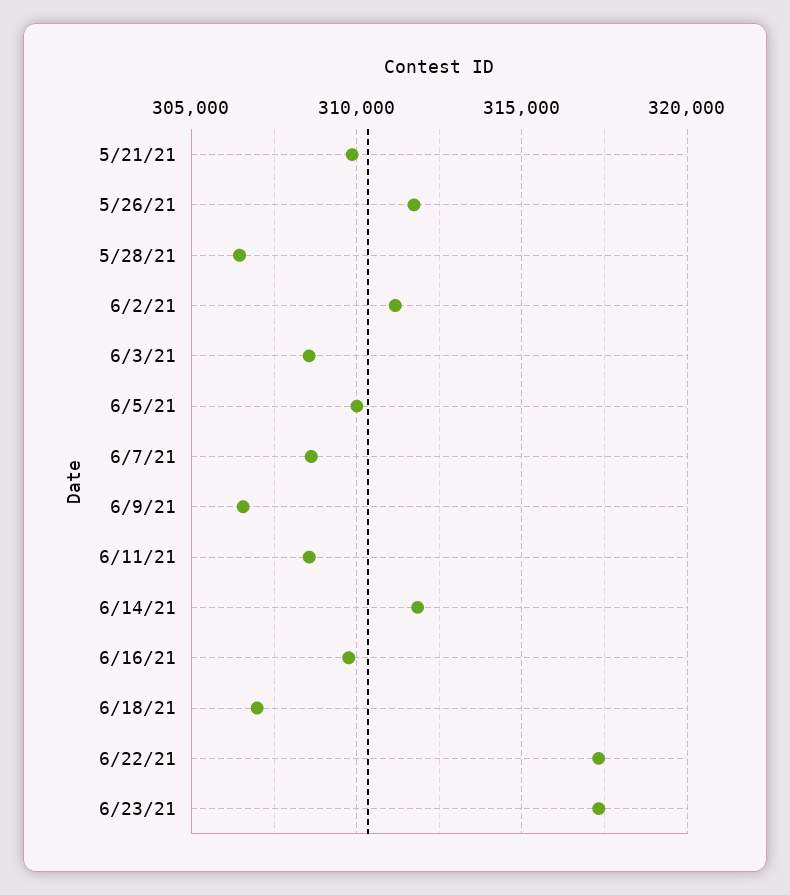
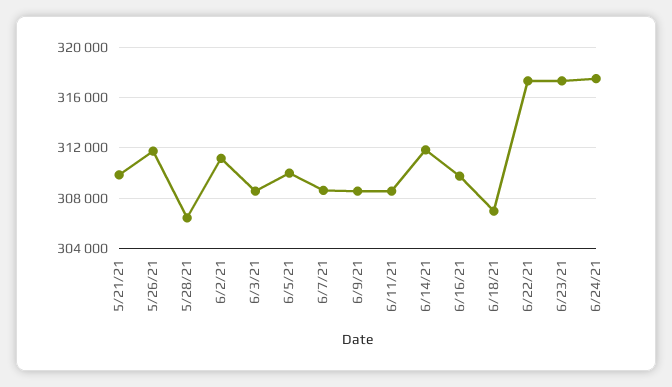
6/9/21: 306500 -> 308500
6/24/21: none -> 317500

